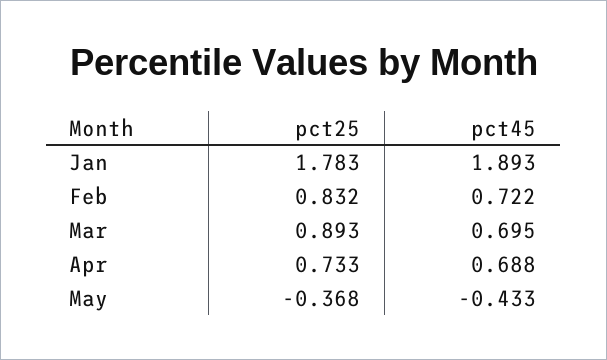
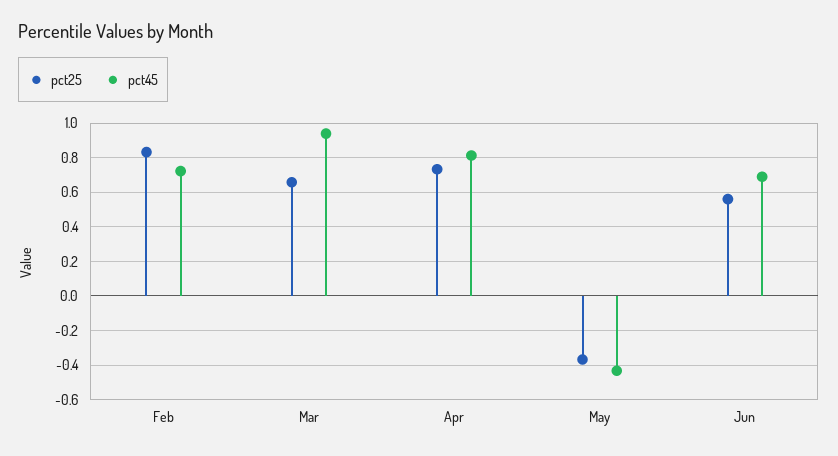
pct25, Jan: 1.783 -> none
pct45, Jan: 1.893 -> none
pct25, Mar: 0.893 -> 0.65
pct45, Mar: 0.695 -> 0.95
pct45, Apr: 0.688 -> 0.8
pct25, Jun: none -> 0.55
pct45, Jun: none -> 0.7

